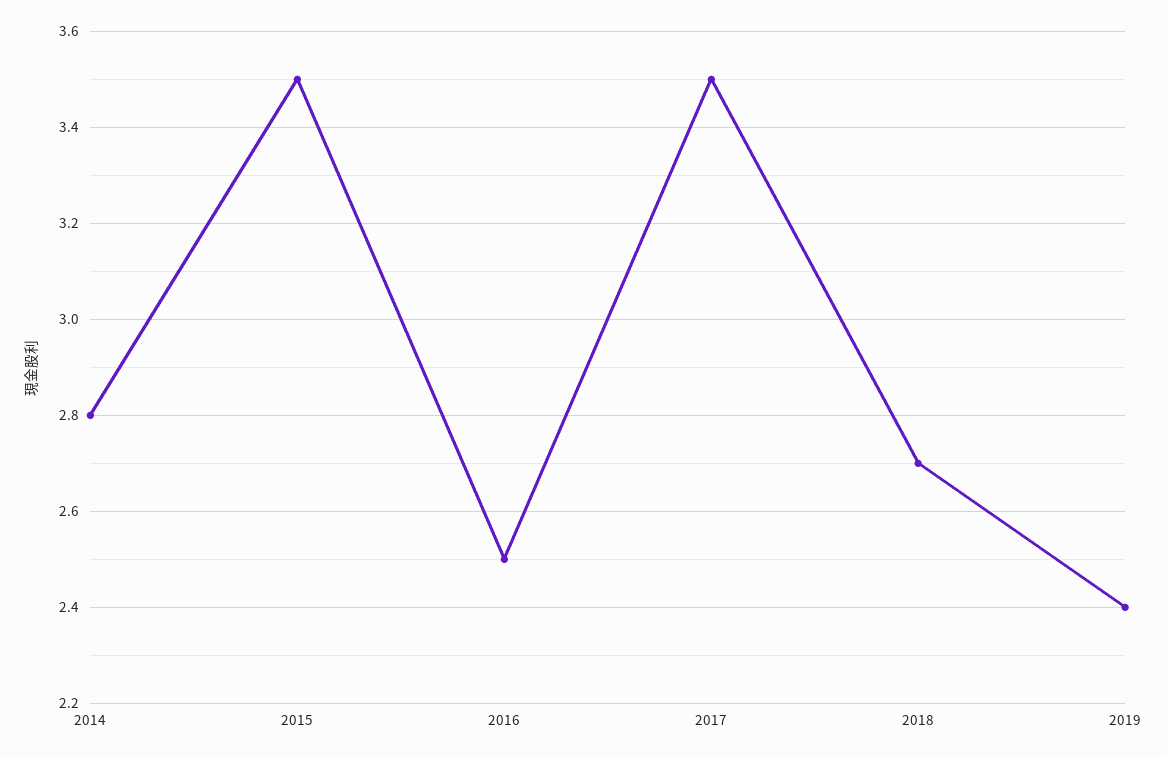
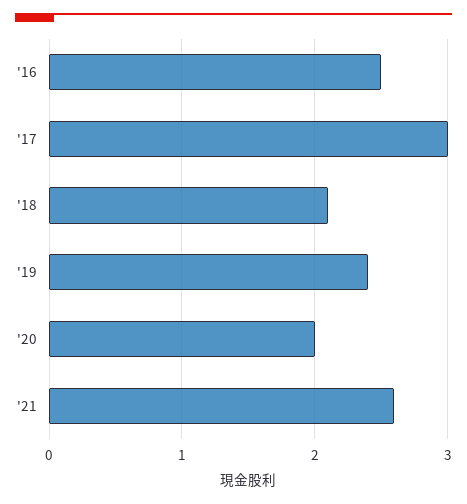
2014: 2.8 -> none
2015: 3.5 -> none
2017: 3.5 -> 3
2018: 2.7 -> 2.1
'20: none -> 2
'21: none -> 2.6

